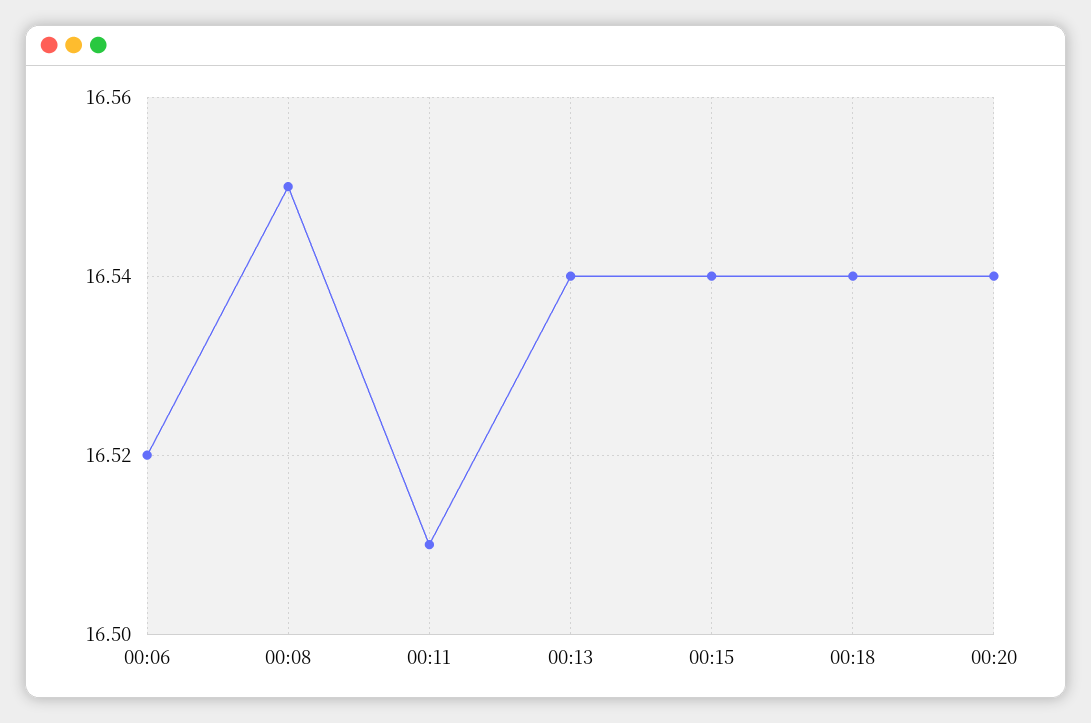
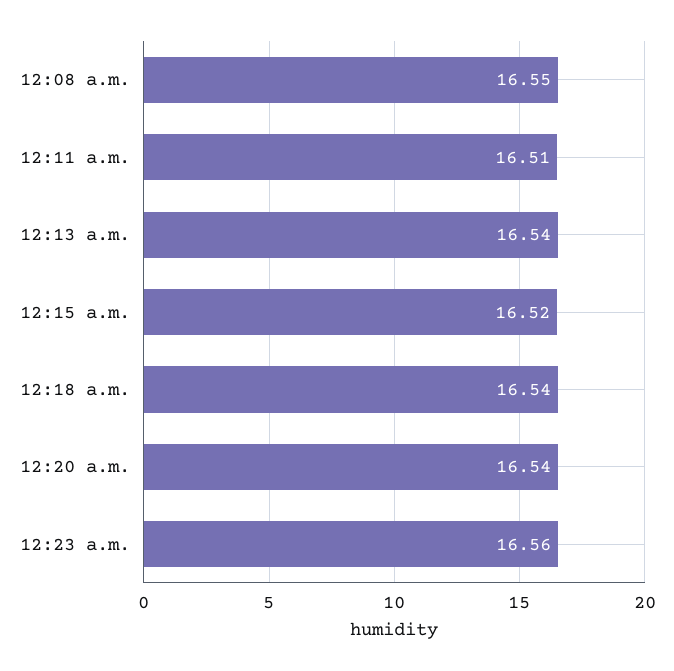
00:06: 16.52 -> none
00:15: 16.54 -> 16.52
12:23 a.m.: none -> 16.56

